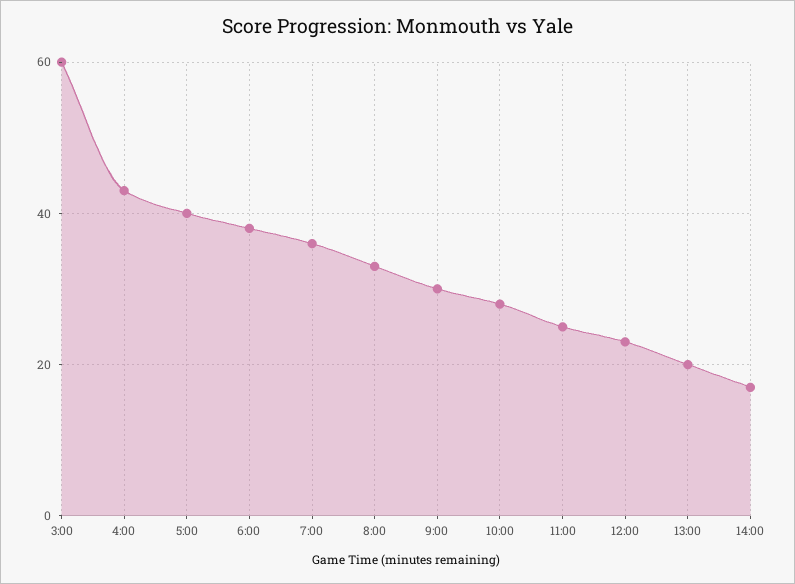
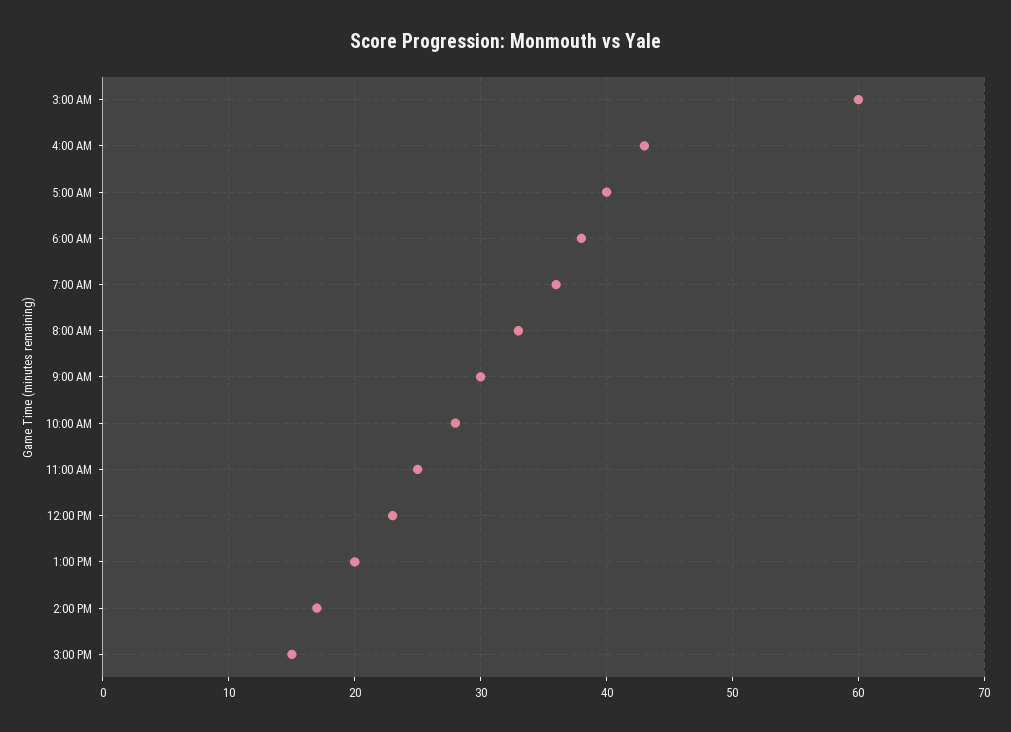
3:00 PM: none -> 15

